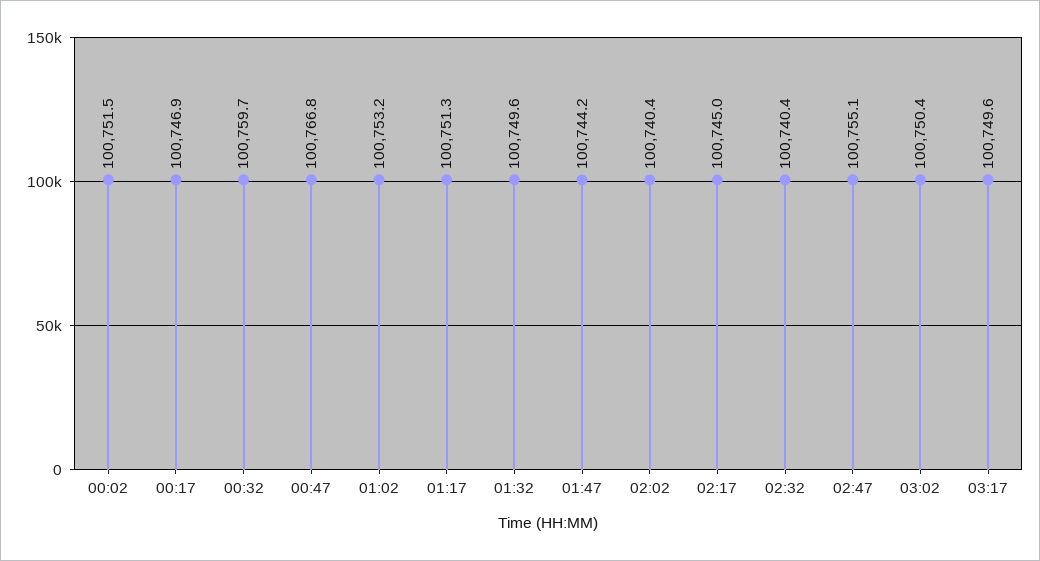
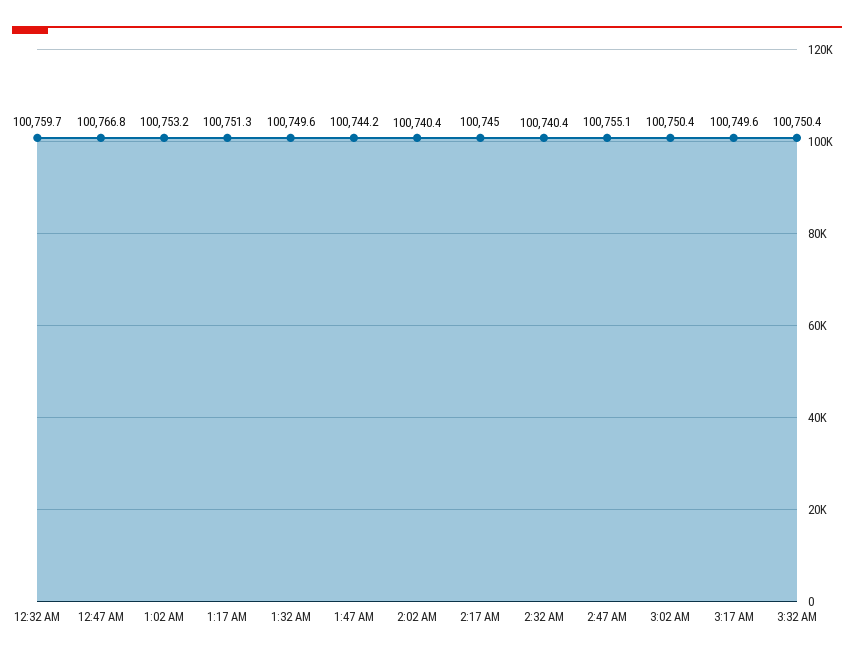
00:02: 100751.5 -> none
00:17: 100746.9 -> none
3:32 AM: none -> 100750.4

